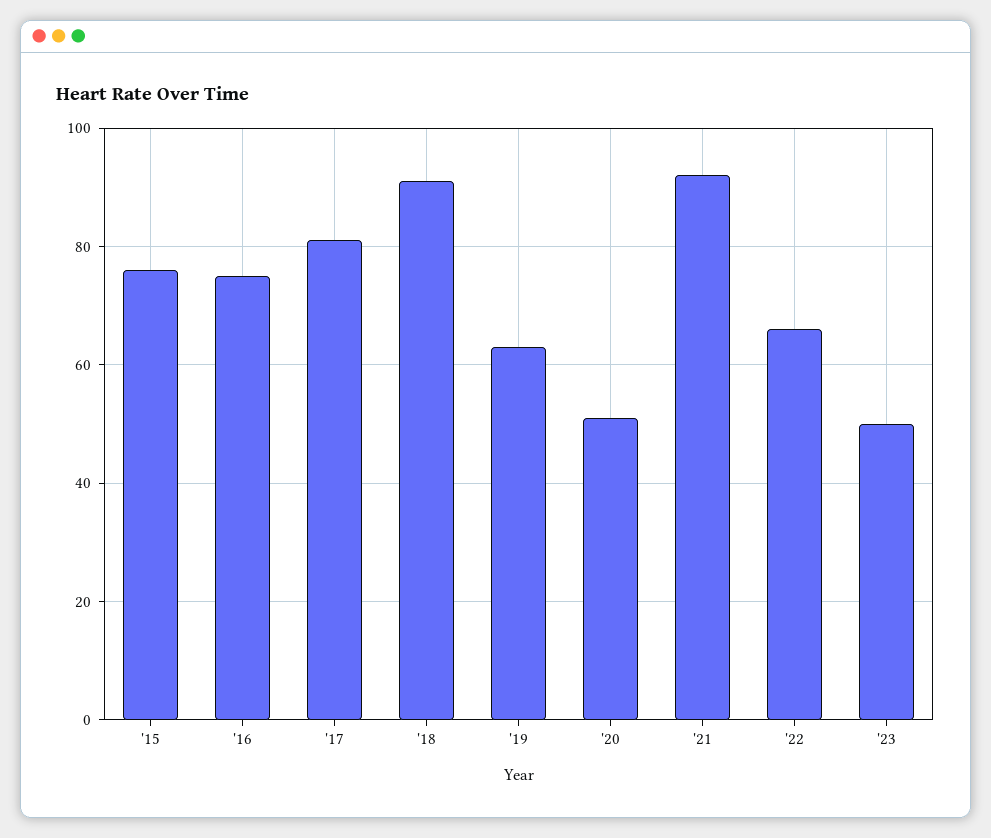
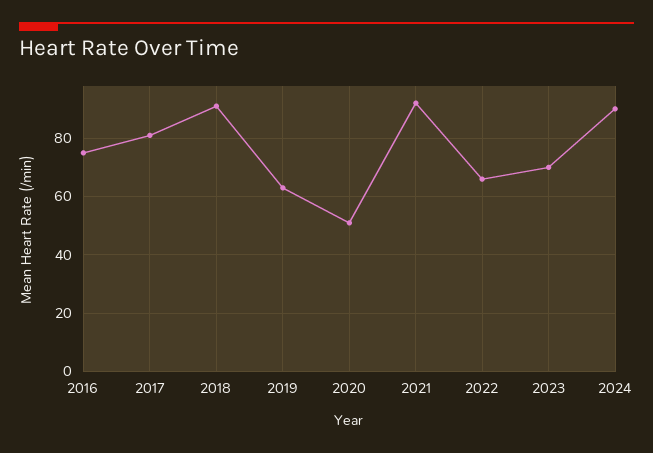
'15: 75 -> none
'23: 50 -> 70
2024: none -> 90

